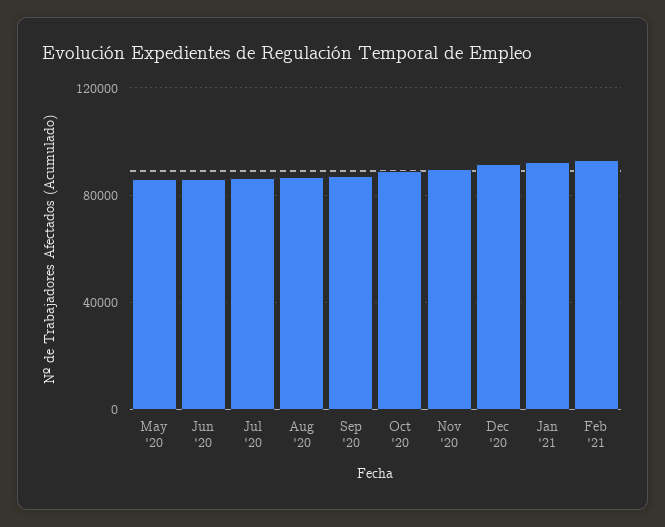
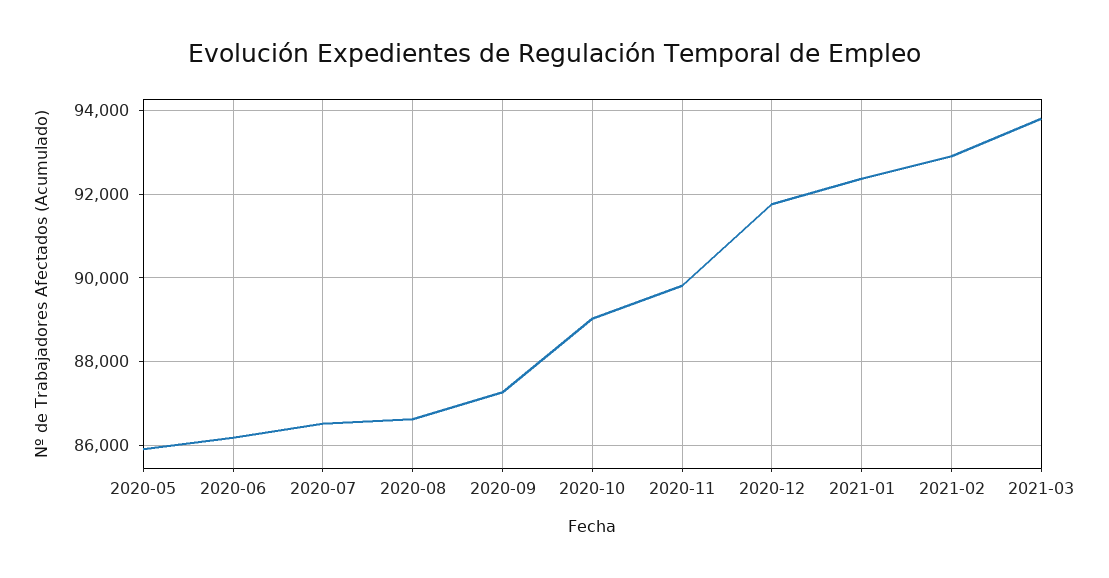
2021-03: none -> 93800

